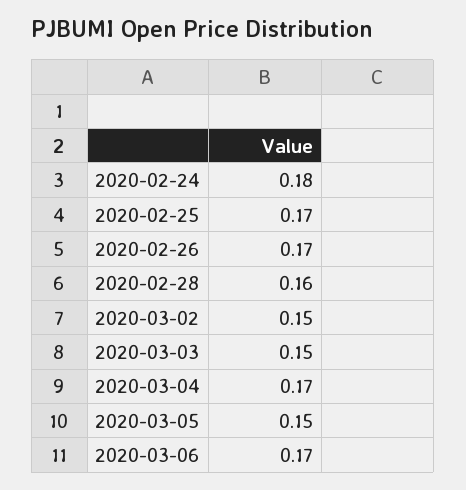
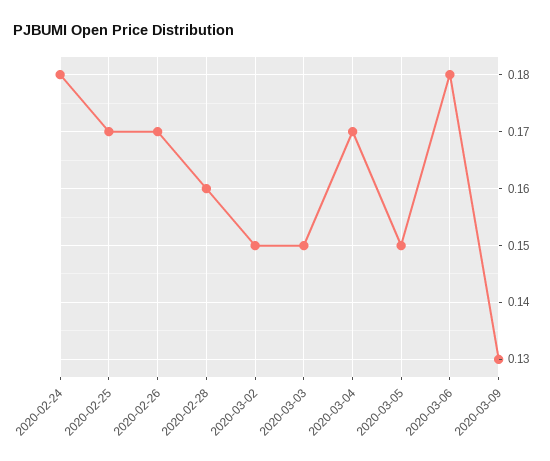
2020-03-06: 0.17 -> 0.18
2020-03-09: none -> 0.13

